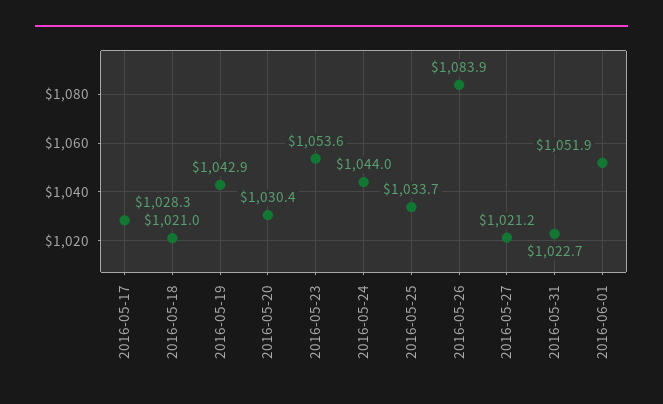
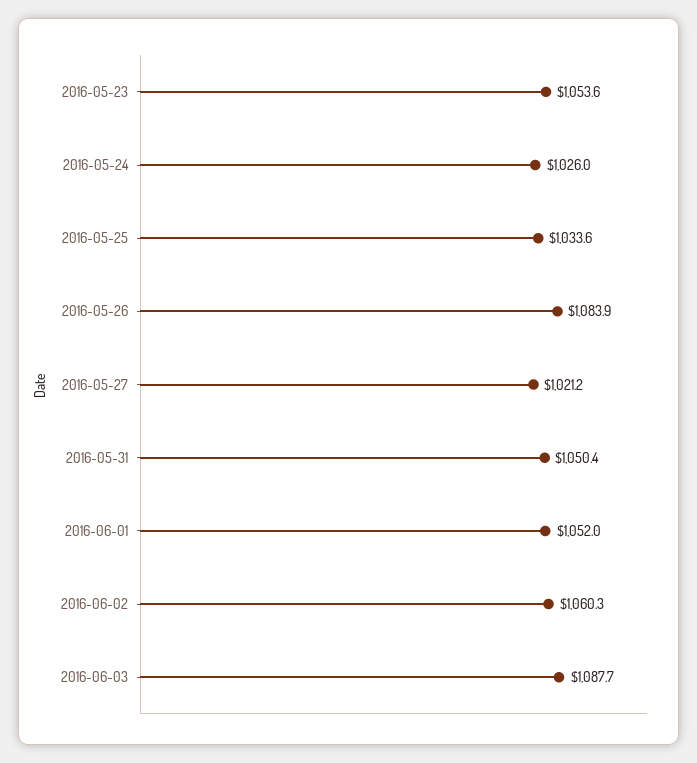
2016-05-17: 1028.3 -> none
2016-05-18: 1021 -> none
2016-05-19: 1042.9 -> none
2016-05-20: 1030.4 -> none
2016-05-24: 1044 -> 1026
2016-05-25: 1033.7 -> 1033.6
2016-05-31: 1022.7 -> 1050.4
2016-06-01: 1051.9 -> 1052
2016-06-02: none -> 1060.3
2016-06-03: none -> 1087.7

